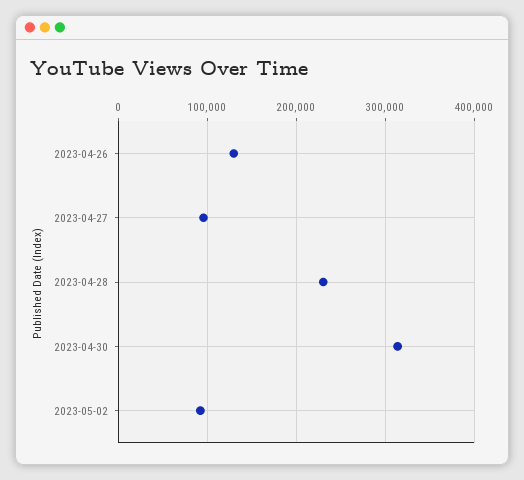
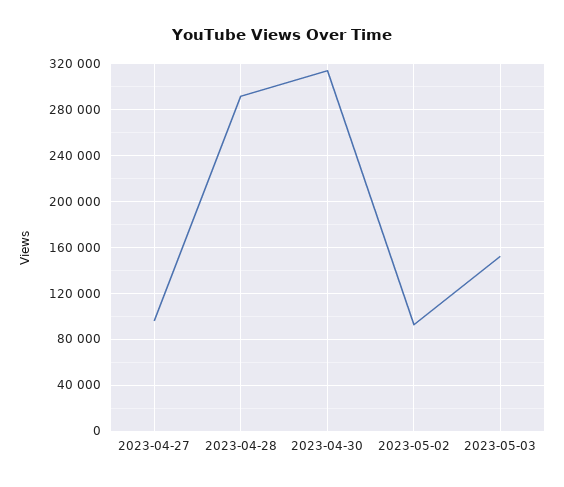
2023-04-26: 130000 -> none
2023-04-28: 230000 -> 290000
2023-05-03: none -> 150000

